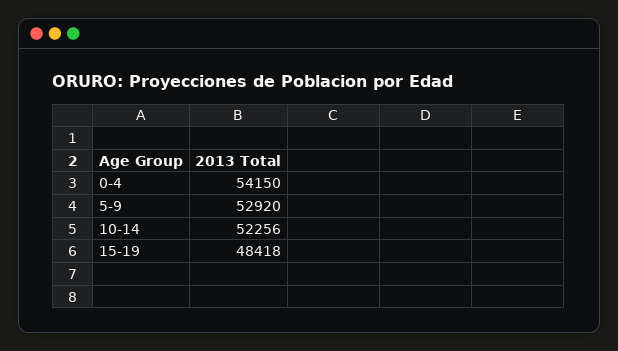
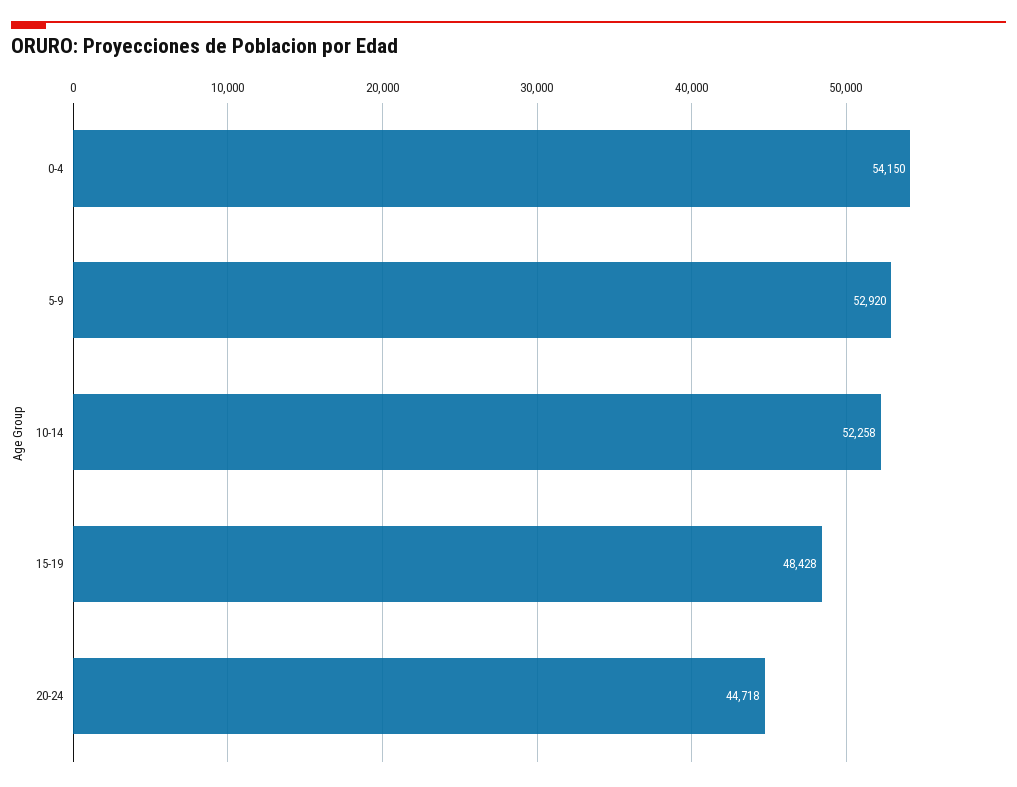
10-14: 52256 -> 52258
15-19: 48418 -> 48428
20-24: none -> 44718

